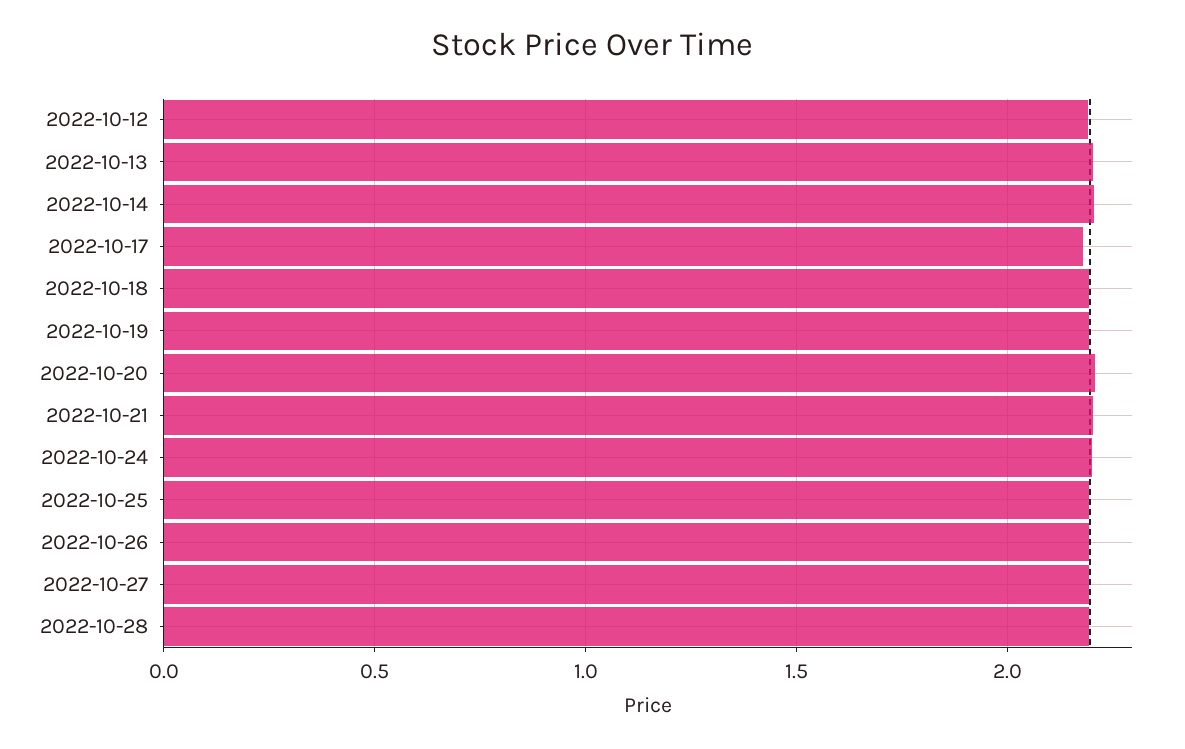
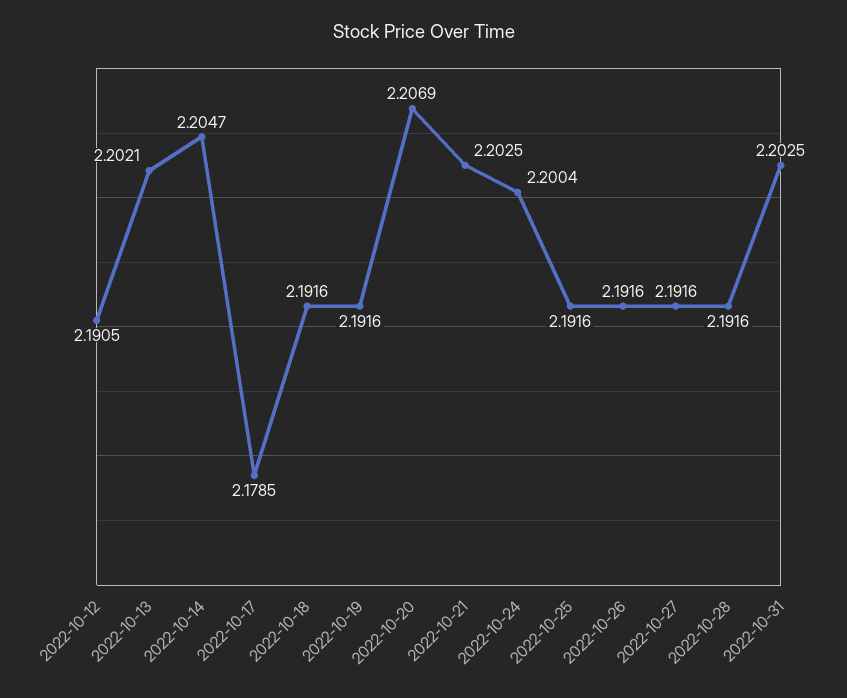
2022-10-31: none -> 2.2025

